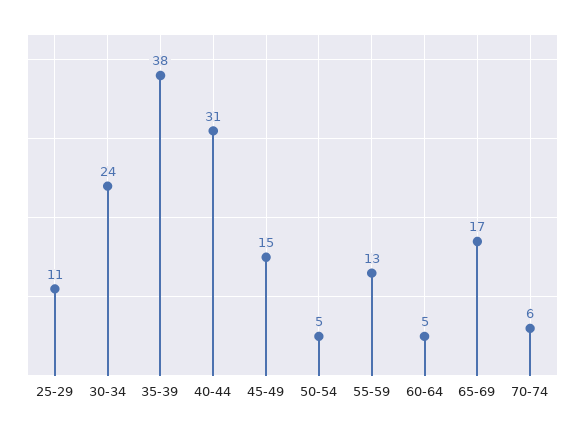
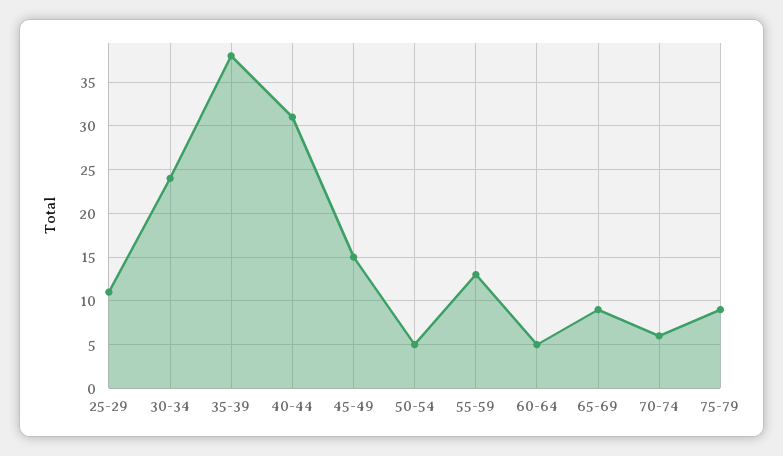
65-69: 17 -> 9
75-79: none -> 9

